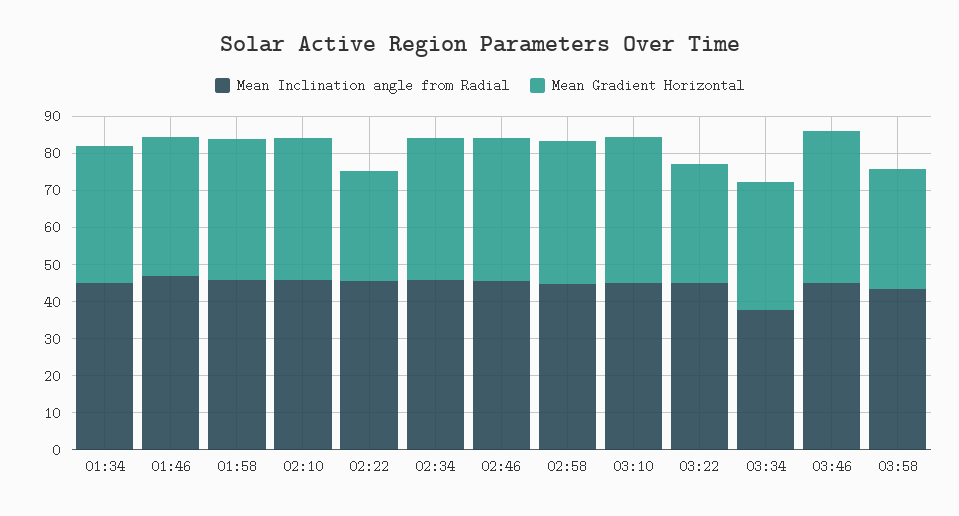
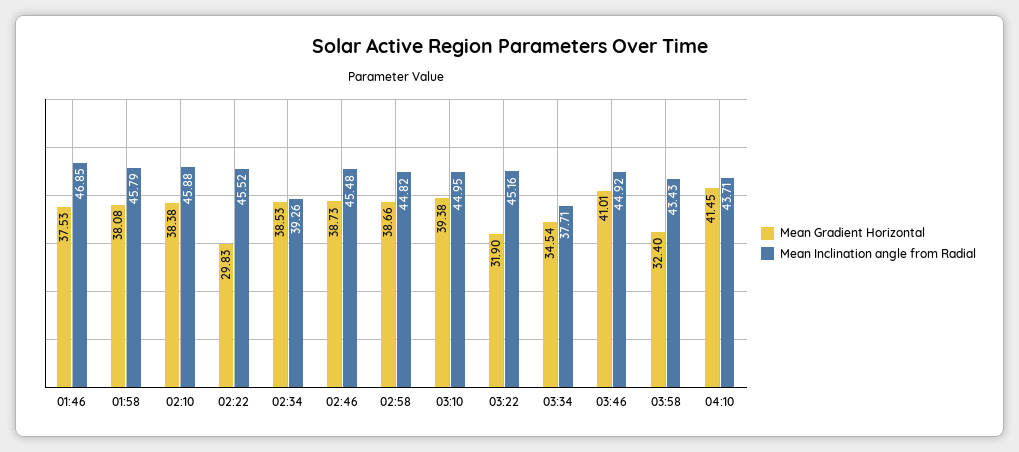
Mean Inclination angle from Radial, 01:34: 45 -> none
Mean Gradient Horizontal, 01:34: 37.5 -> none
Mean Inclination angle from Radial, 02:34: 45 -> 39.26
Mean Gradient Horizontal, 04:10: none -> 41.45
Mean Inclination angle from Radial, 04:10: none -> 43.71

